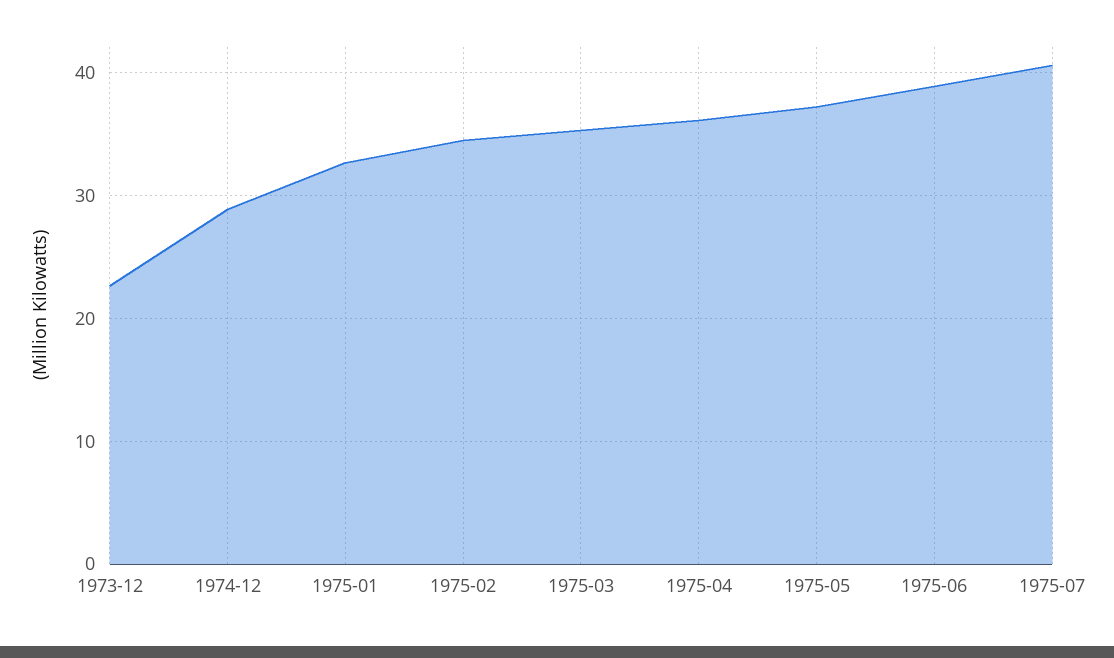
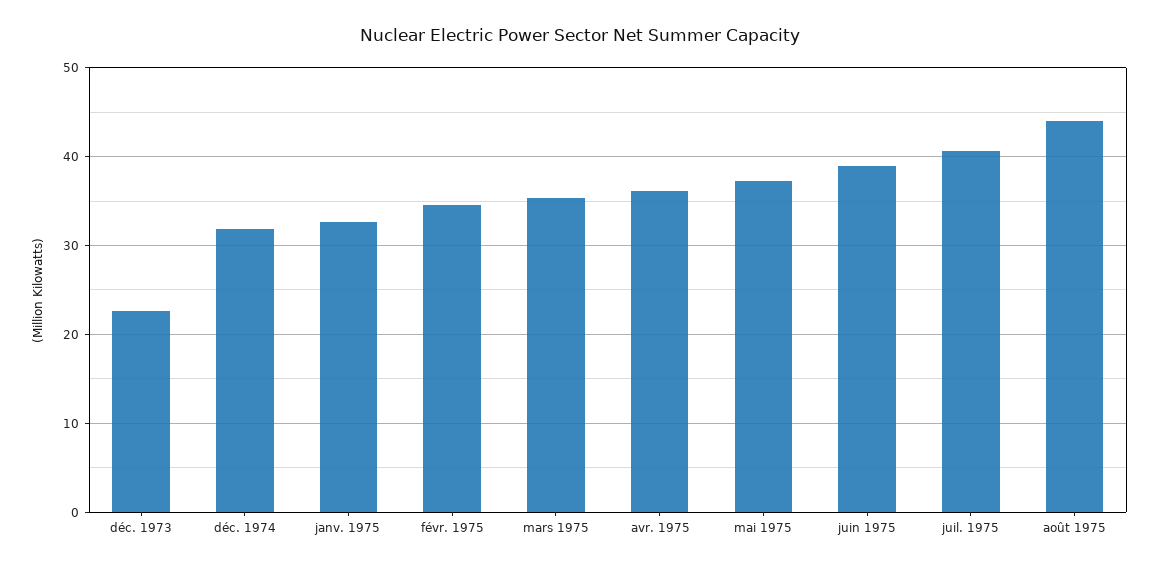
1974-12: 29 -> 32
août 1975: none -> 44

